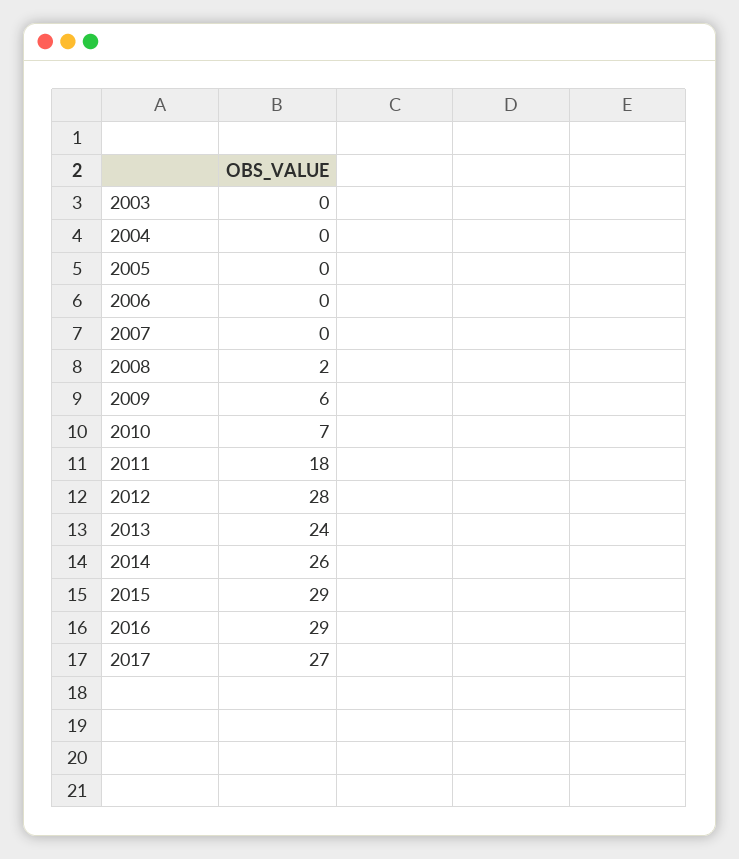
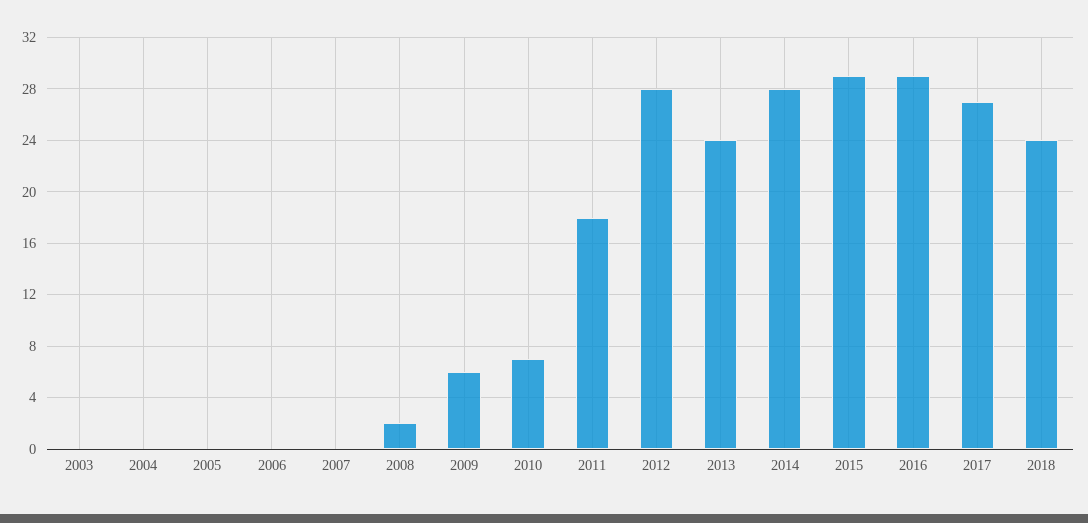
2014: 26 -> 28
2018: none -> 24

